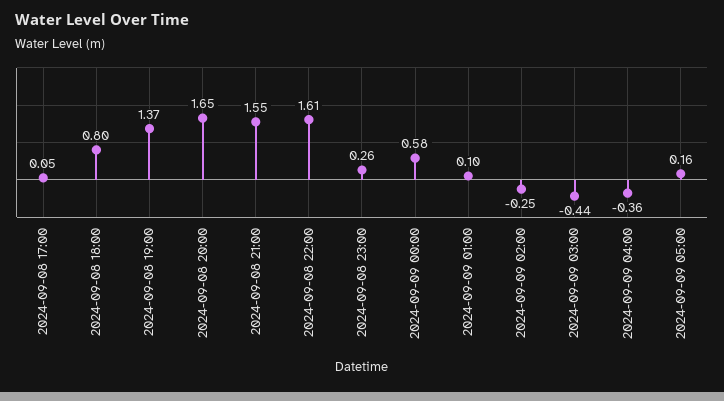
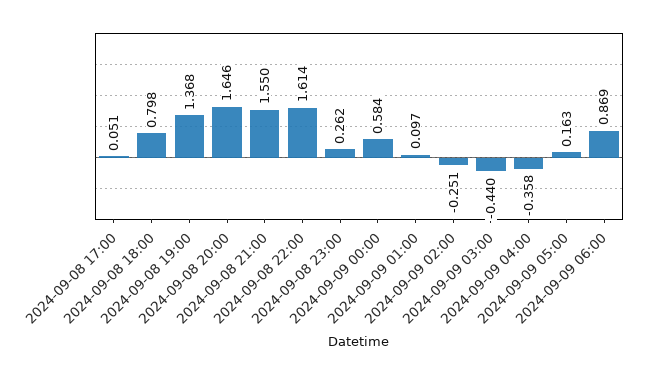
2024-09-09 06:00: none -> 0.869

